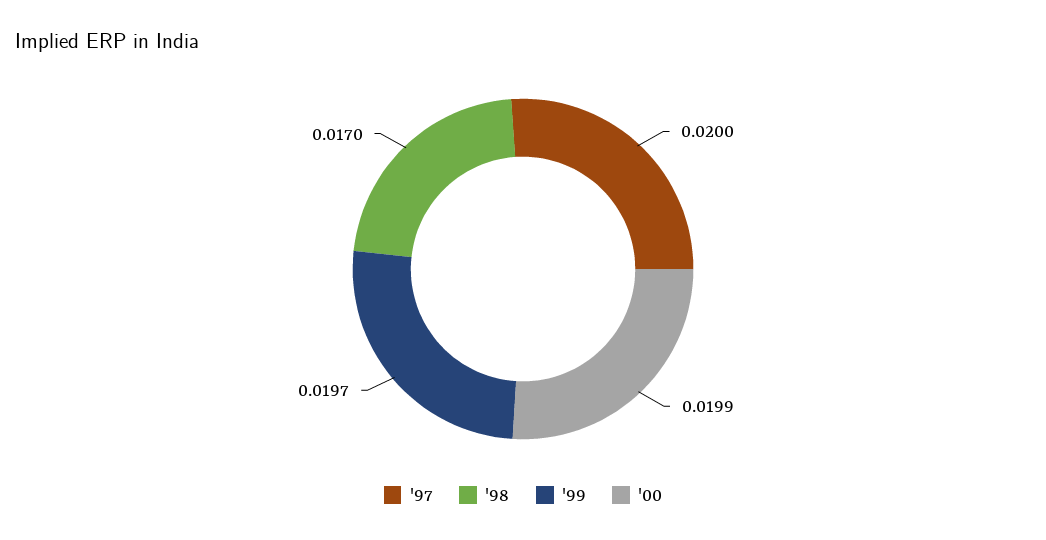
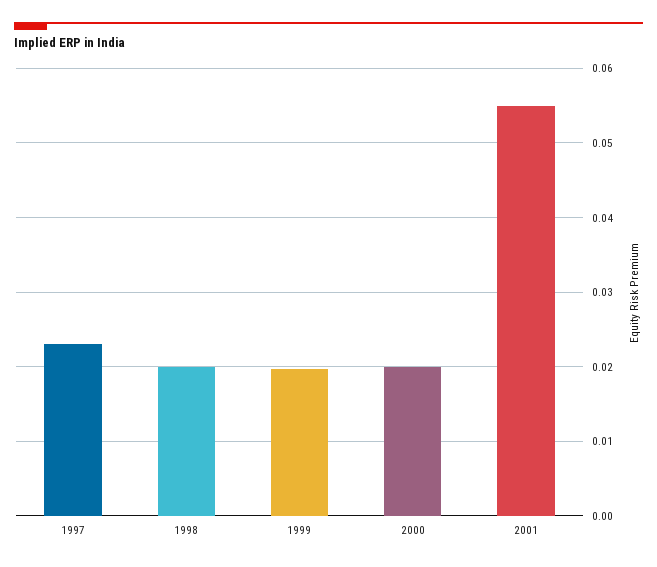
'97: 0.02 -> 0.023
'98: 0.017 -> 0.02
2001: none -> 0.055

